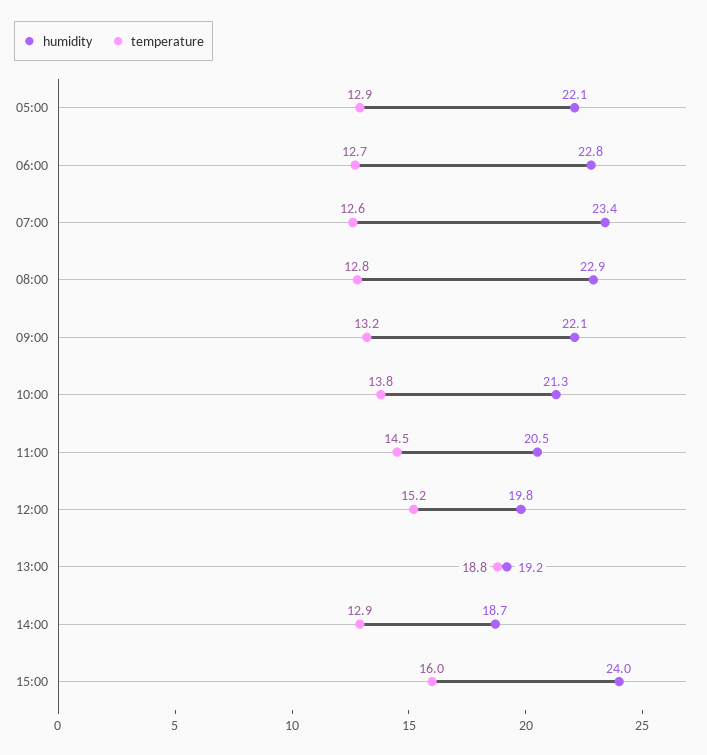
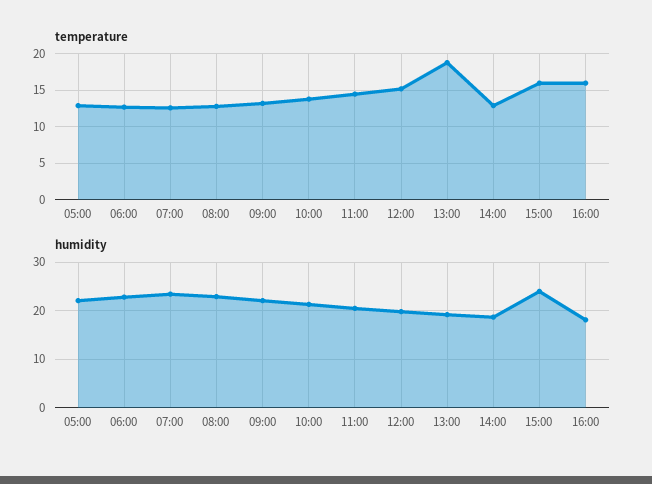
temperature, 16:00: none -> 16
humidity, 16:00: none -> 18

